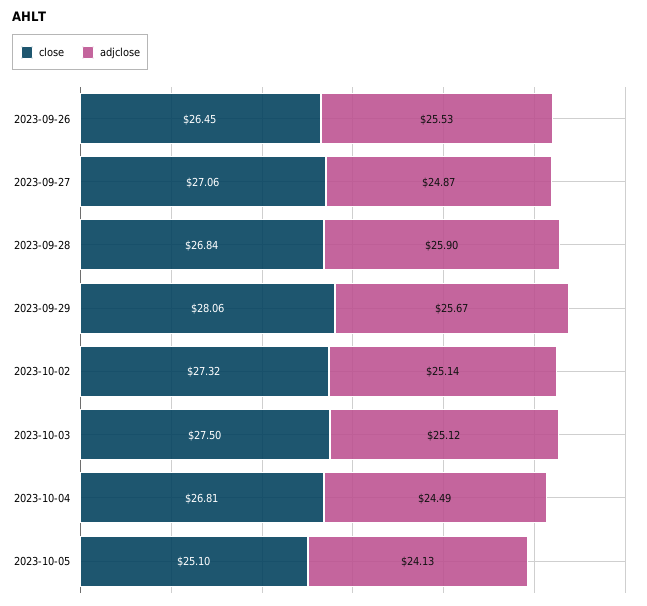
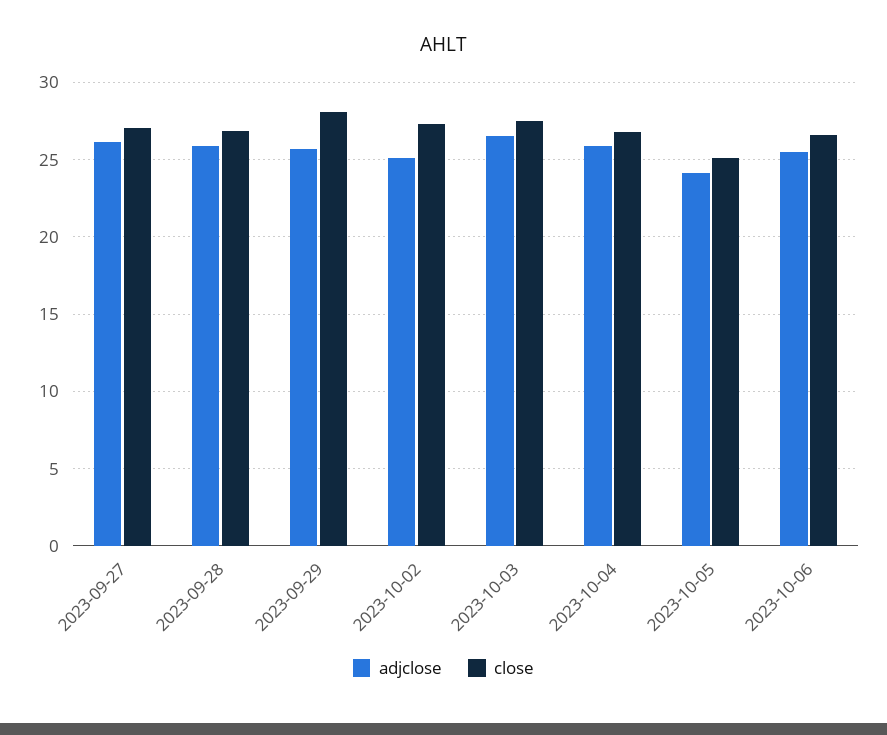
close, 2023-09-26: 26.45 -> none
adjclose, 2023-09-26: 25.53 -> none
adjclose, 2023-09-27: 24.87 -> 26
adjclose, 2023-10-03: 25.12 -> 26.5
adjclose, 2023-10-04: 24.49 -> 26
adjclose, 2023-10-06: none -> 25.5
close, 2023-10-06: none -> 26.5

